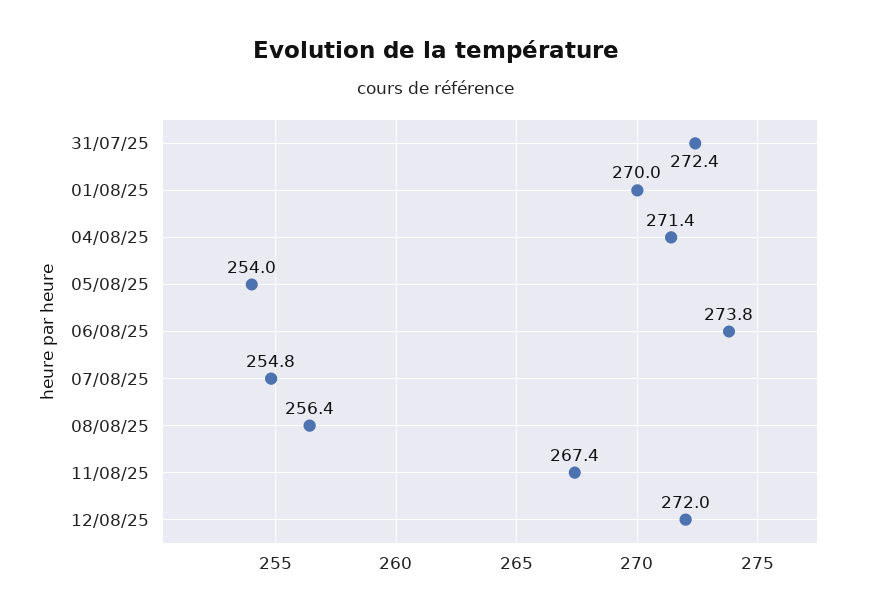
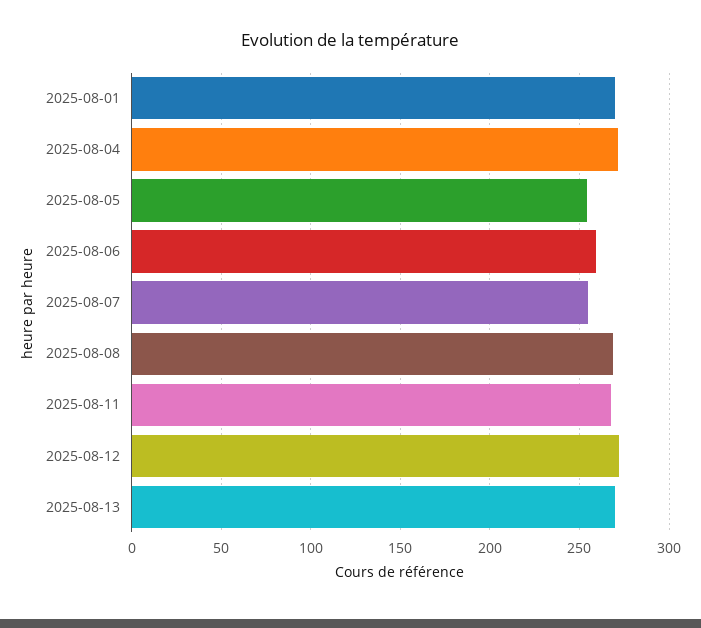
31/07/25: 272.4 -> none
06/08/25: 273.8 -> 260
08/08/25: 256.4 -> 270
2025-08-13: none -> 270

